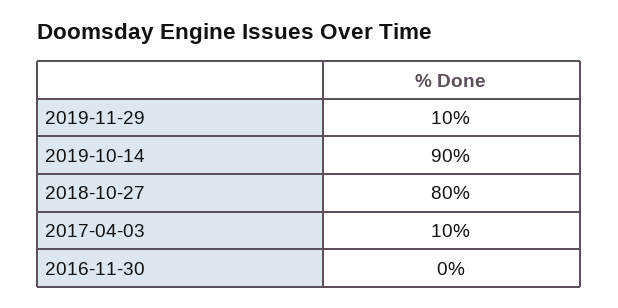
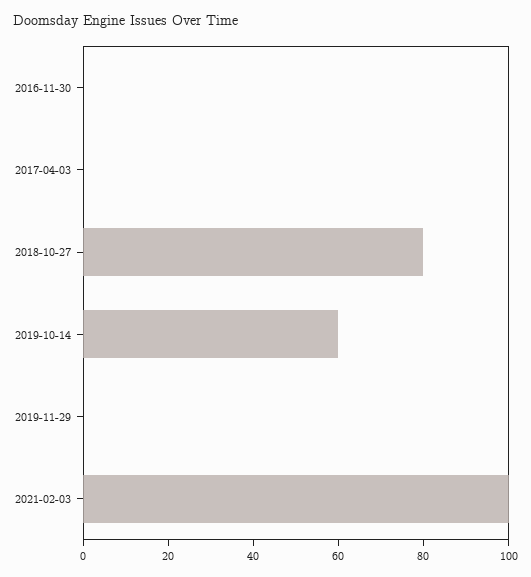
2019-11-29: 10 -> 0
2019-10-14: 90 -> 60
2017-04-03: 10 -> 0
2021-02-03: none -> 100

